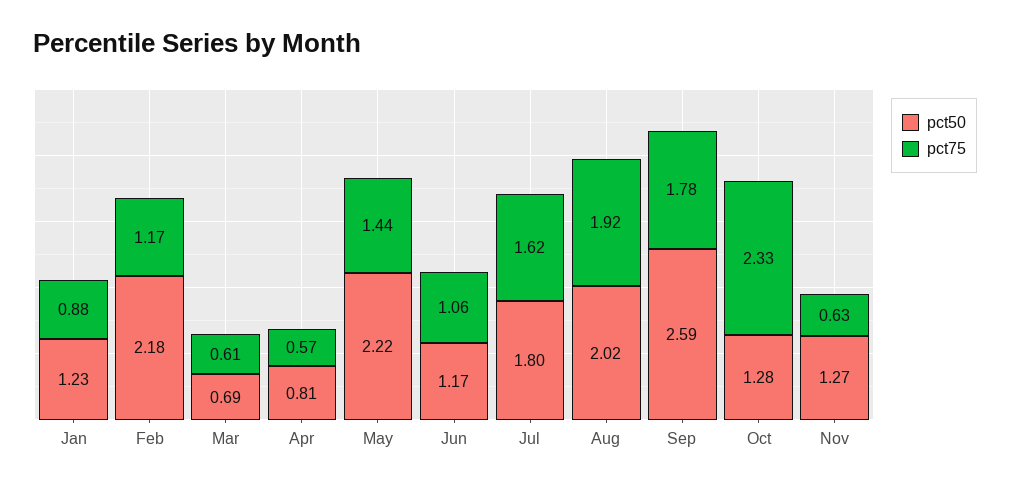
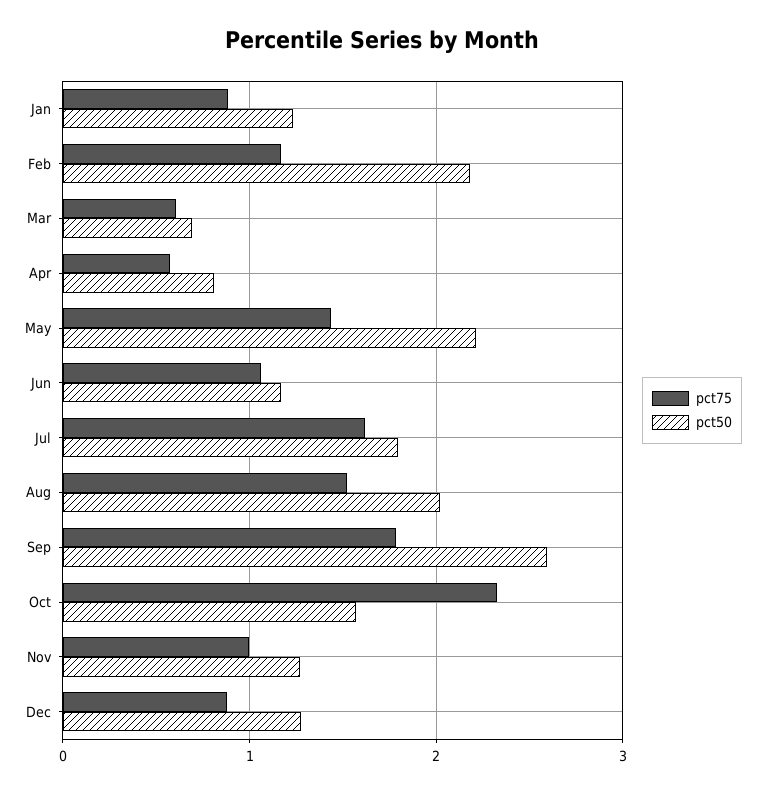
pct75, Aug: 1.92 -> 1.5
pct50, Oct: 1.28 -> 1.6
pct75, Nov: 0.63 -> 1
pct75, Dec: none -> 0.9
pct50, Dec: none -> 1.3

